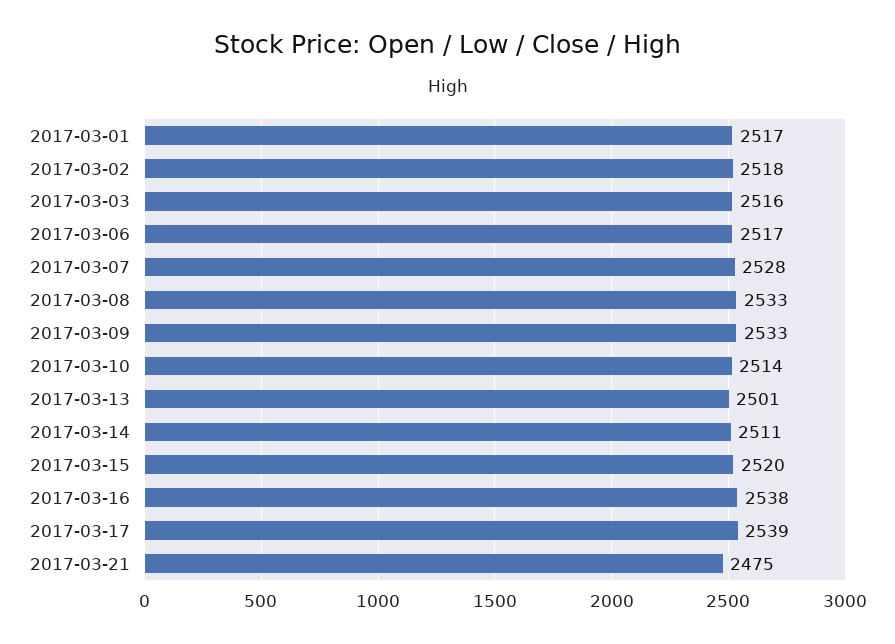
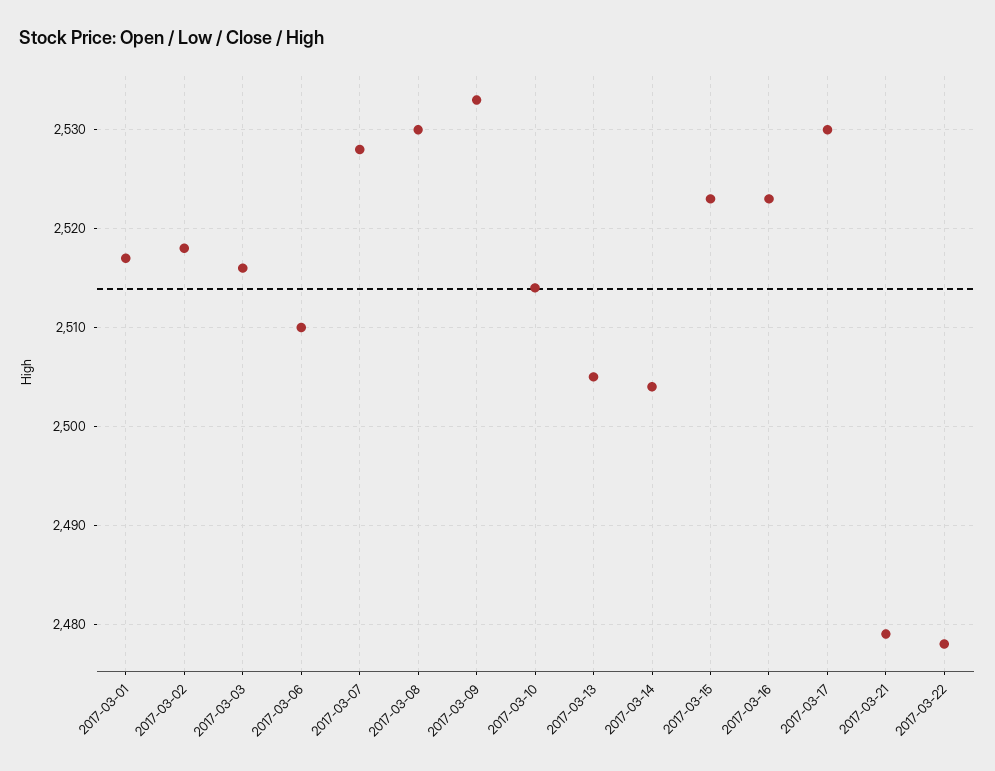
2017-03-06: 2517 -> 2510
2017-03-08: 2533 -> 2530
2017-03-13: 2501 -> 2505
2017-03-14: 2511 -> 2504
2017-03-15: 2520 -> 2523
2017-03-16: 2538 -> 2523
2017-03-17: 2539 -> 2530
2017-03-21: 2475 -> 2479
2017-03-22: none -> 2478

